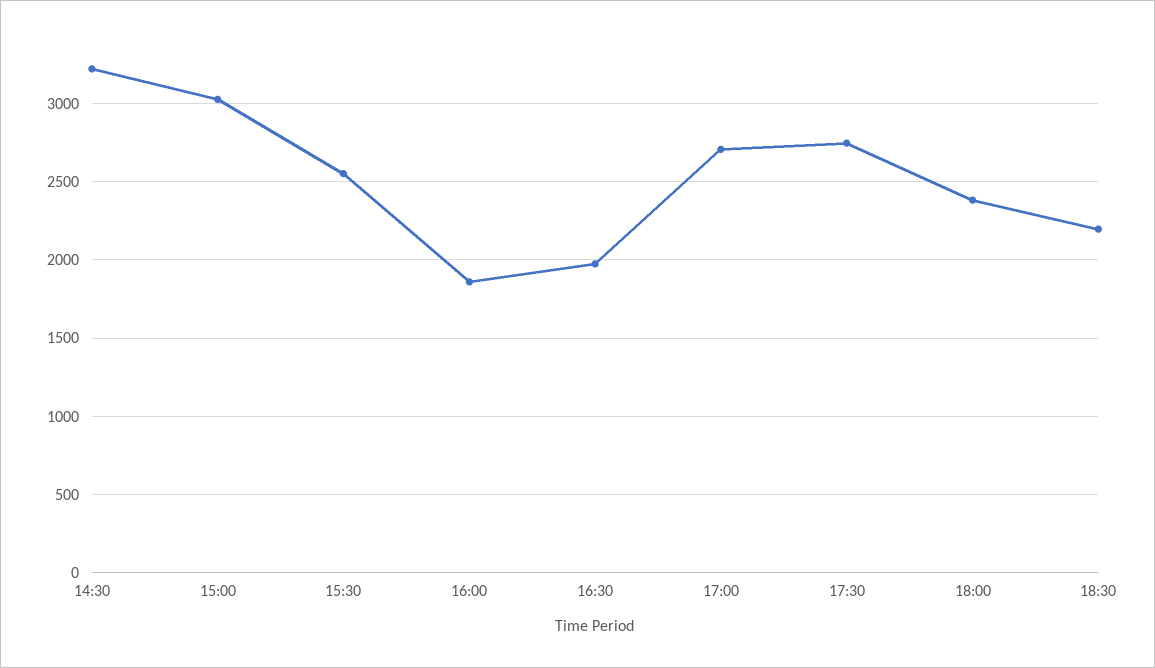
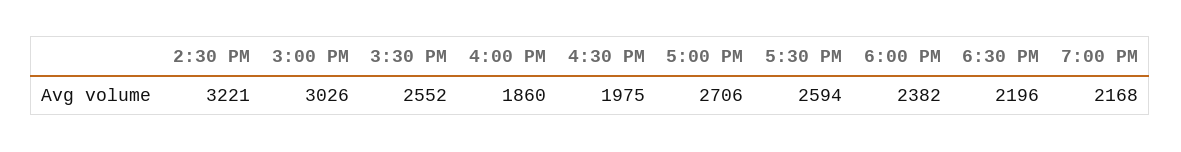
17:30: 2750 -> 2594
7:00 PM: none -> 2168

